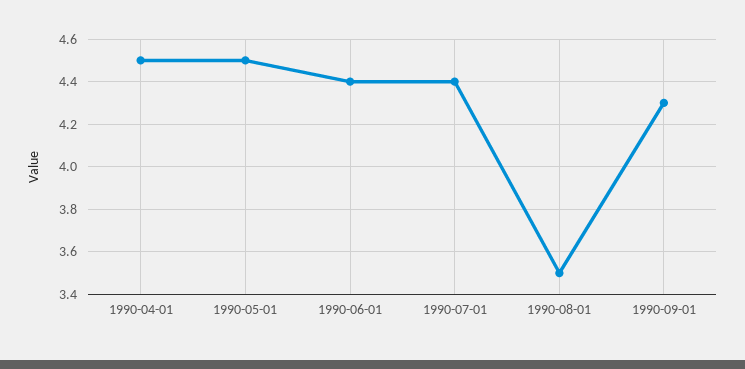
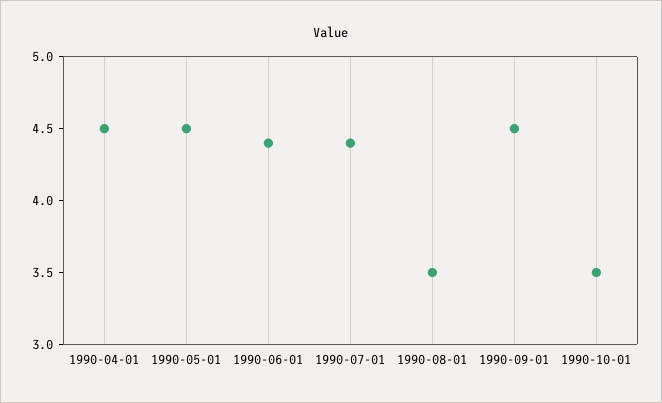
1990-09-01: 4.3 -> 4.5
1990-10-01: none -> 3.5

